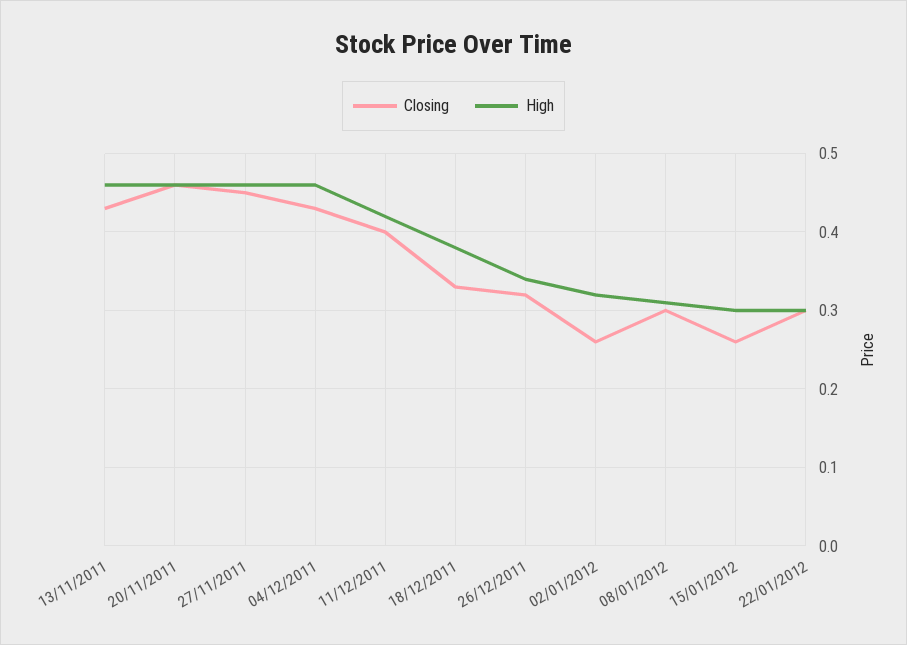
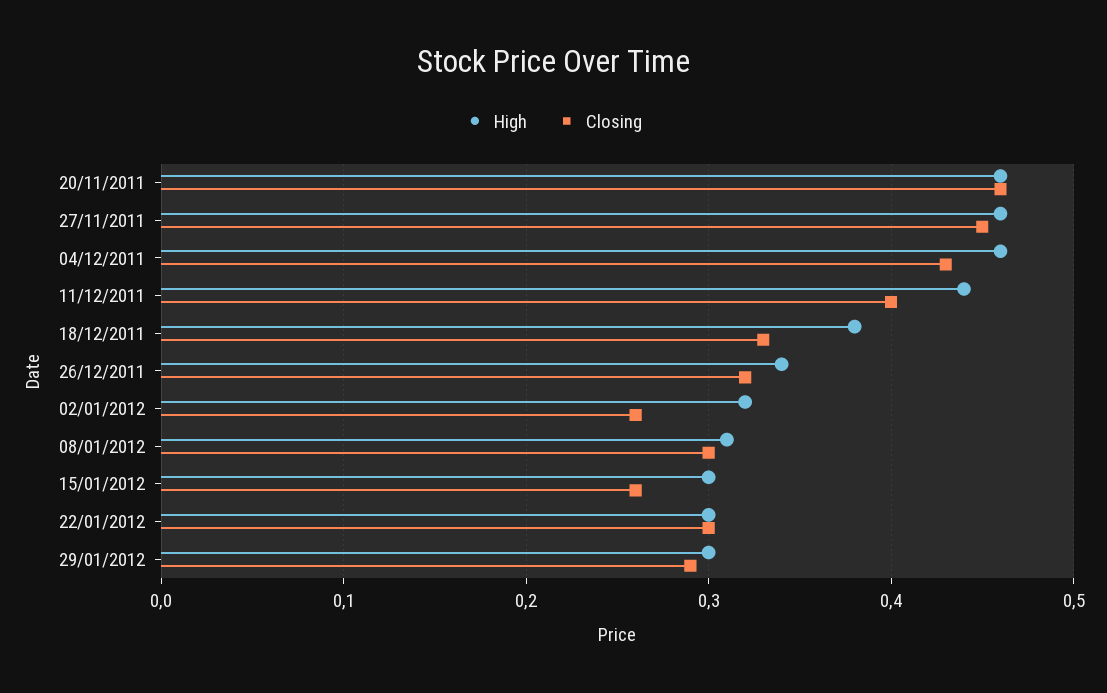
Closing, 13/11/2011: 0.43 -> none
High, 13/11/2011: 0.46 -> none
High, 11/12/2011: 0.42 -> 0.44
High, 29/01/2012: none -> 0.3
Closing, 29/01/2012: none -> 0.29

